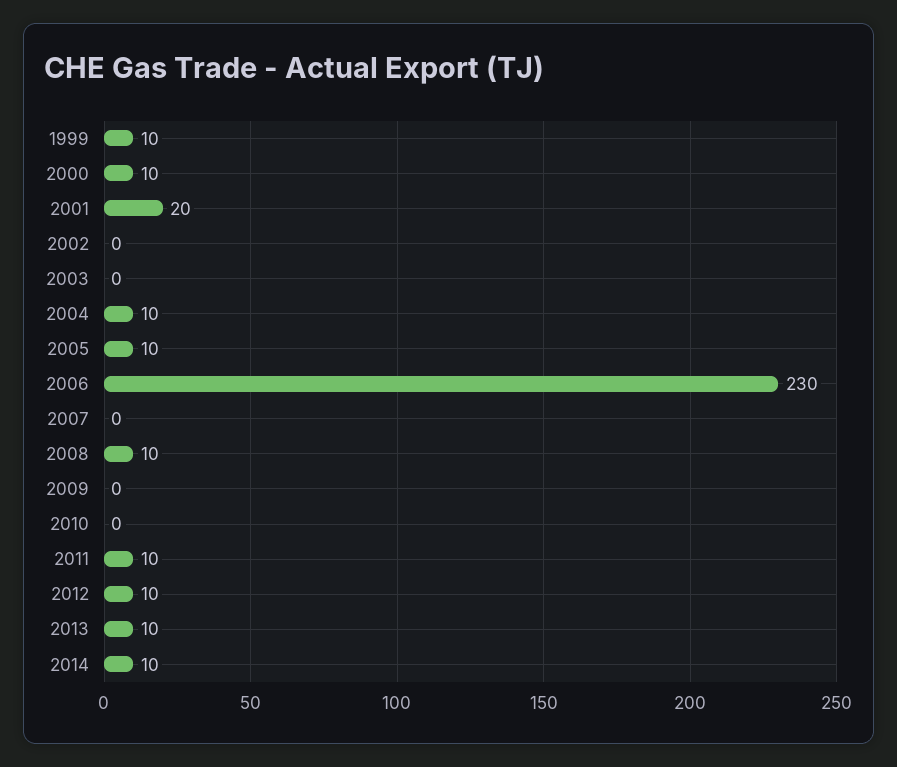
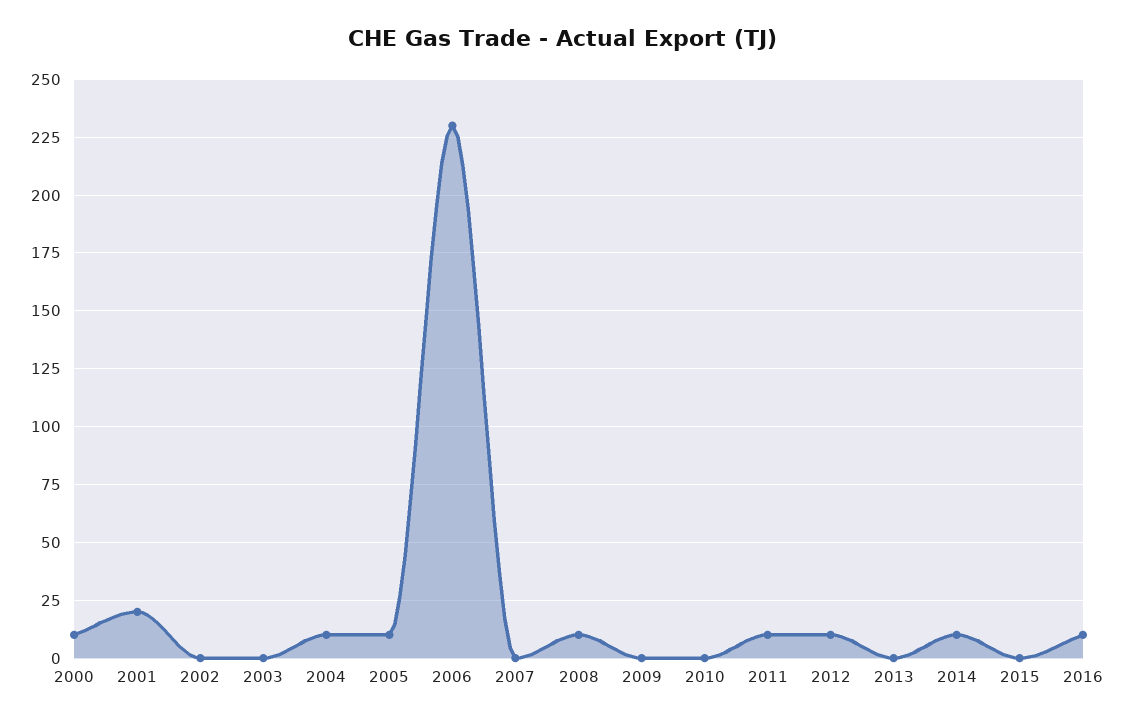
1999: 10 -> none
2013: 10 -> 0
2015: none -> 0
2016: none -> 10

